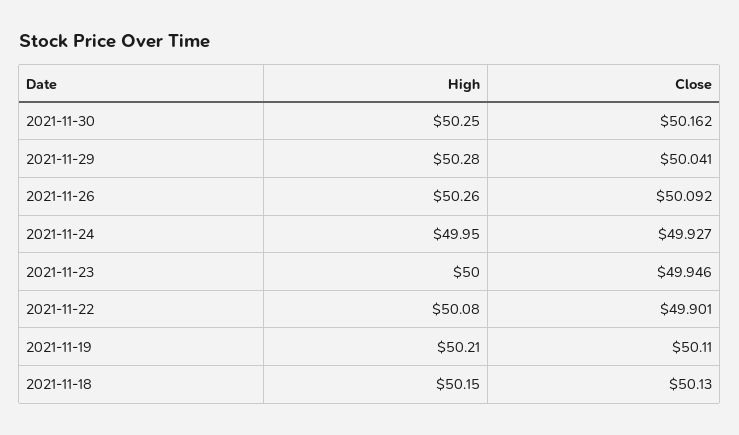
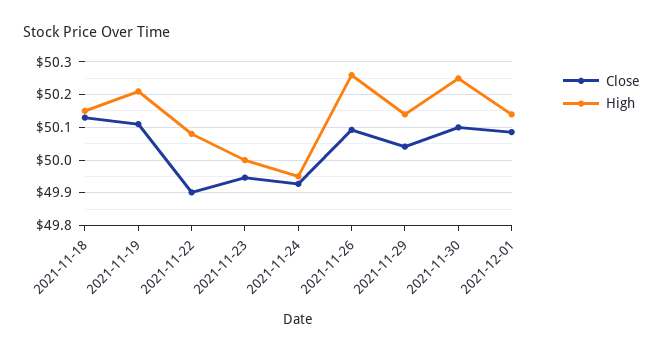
Close, 2021-11-30: 50.162 -> 50.1
High, 2021-11-29: 50.28 -> 50.14
Close, 2021-12-01: none -> 50.08
High, 2021-12-01: none -> 50.14

